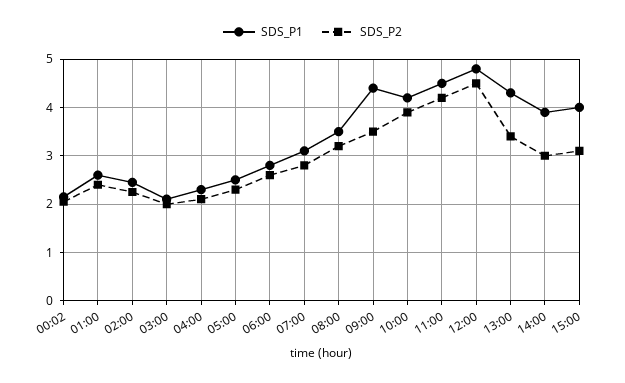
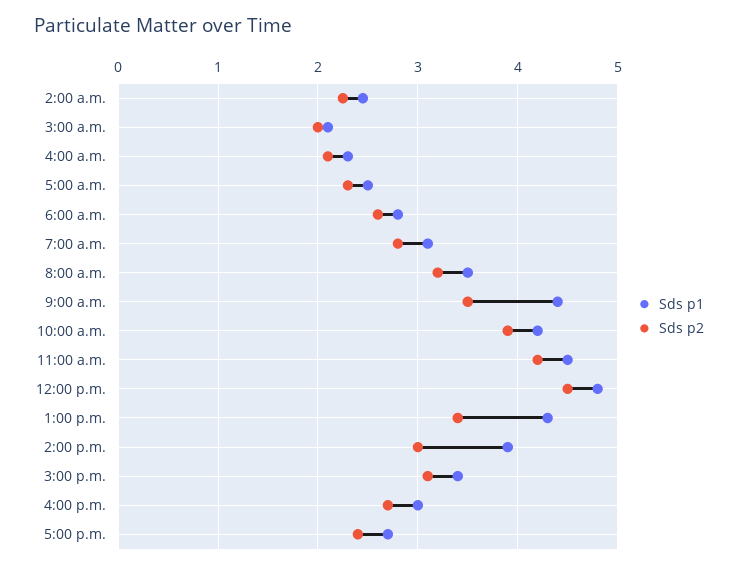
SDS_P1, 00:02: 2.2 -> none
SDS_P2, 00:02: 2 -> none
SDS_P1, 01:00: 2.6 -> none
SDS_P2, 01:00: 2.4 -> none
SDS_P1, 15:00: 4 -> 3.4
SDS_P1, 4:00 p.m.: none -> 3
SDS_P2, 4:00 p.m.: none -> 2.7
SDS_P1, 5:00 p.m.: none -> 2.7
SDS_P2, 5:00 p.m.: none -> 2.4

